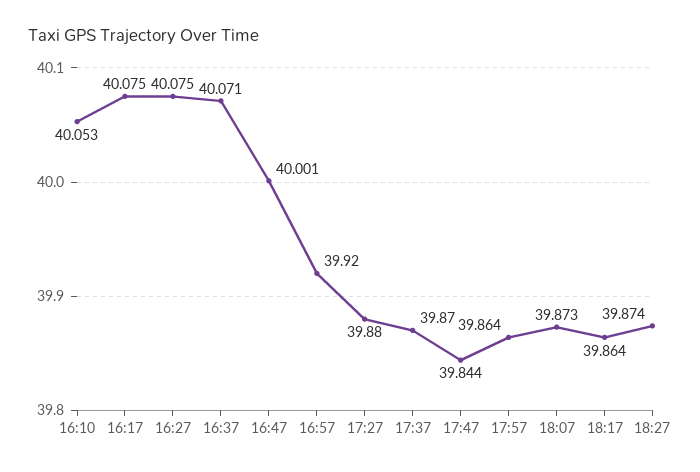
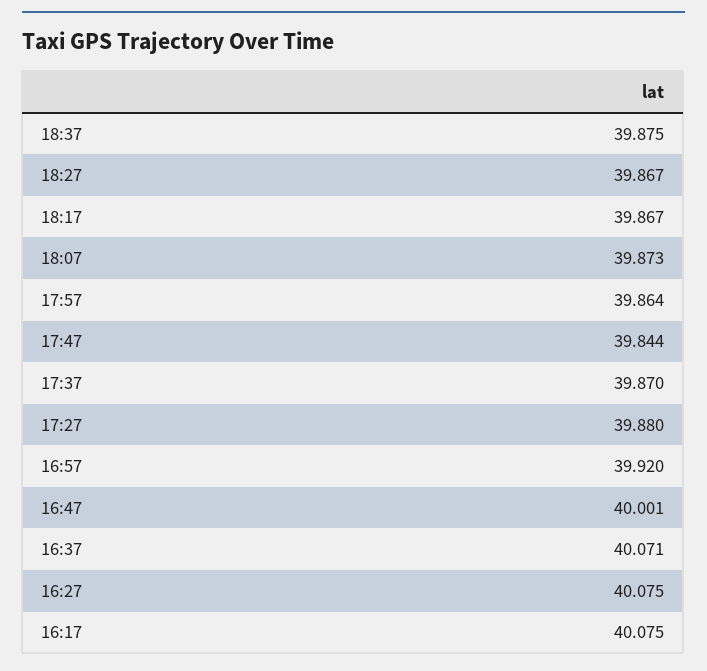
16:10: 40.053 -> none
18:17: 39.864 -> 39.867
18:27: 39.874 -> 39.867
18:37: none -> 39.875

